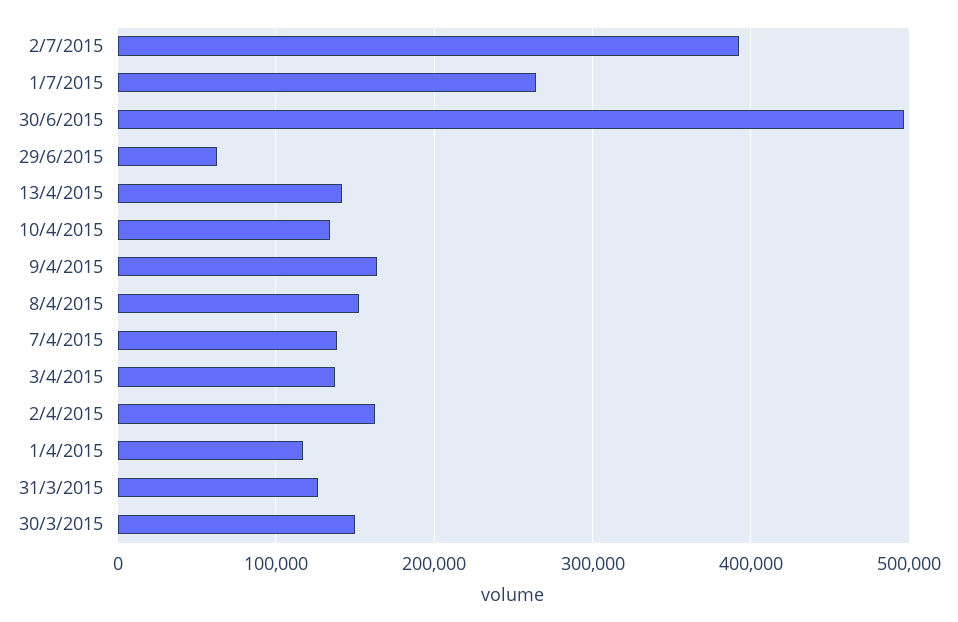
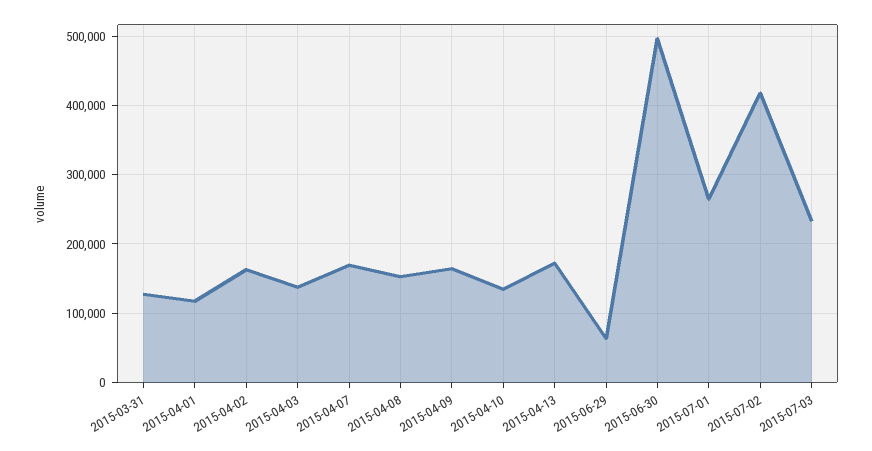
2/7/2015: 390000 -> 420000
13/4/2015: 140000 -> 170000
7/4/2015: 140000 -> 170000
30/3/2015: 150000 -> none
2015-07-03: none -> 230000

